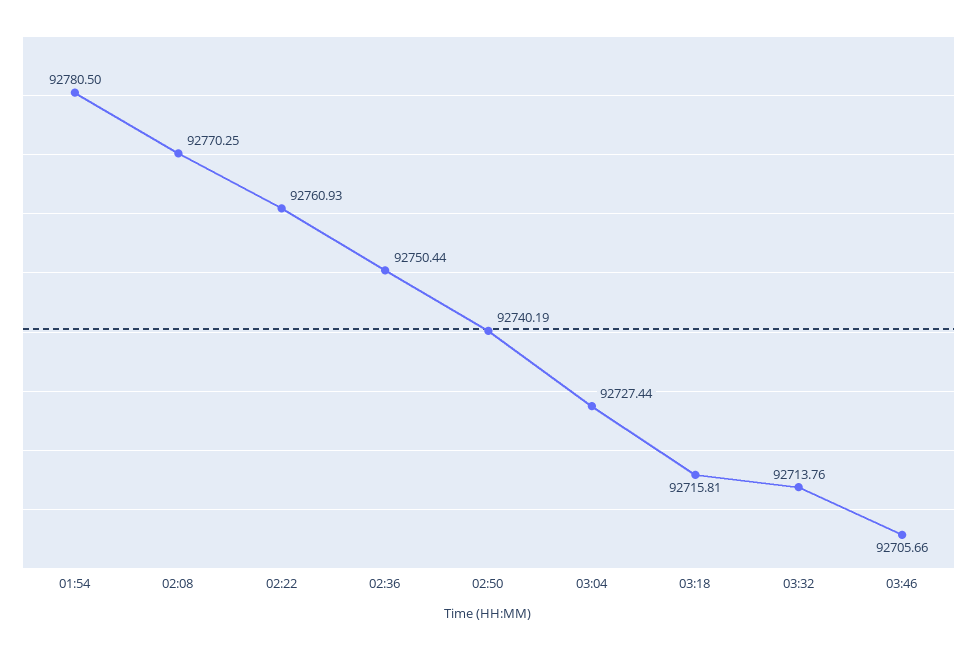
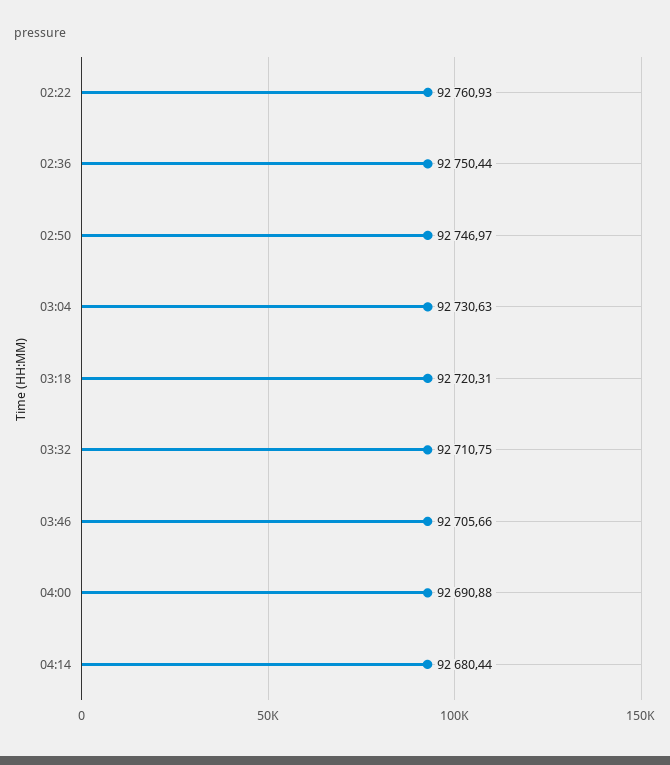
01:54: 92780.5 -> none
02:08: 92770.25 -> none
02:50: 92740.19 -> 92746.97
03:04: 92727.44 -> 92730.63
03:18: 92715.81 -> 92720.31
03:32: 92713.76 -> 92710.75
04:00: none -> 92690.88
04:14: none -> 92680.44

